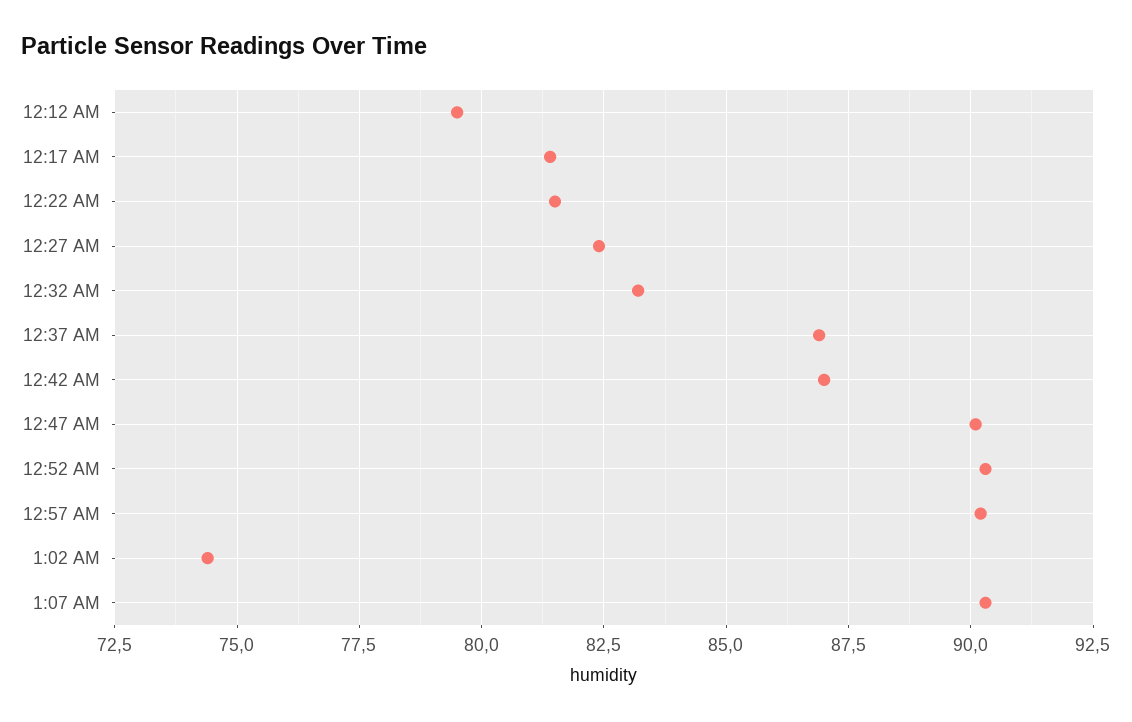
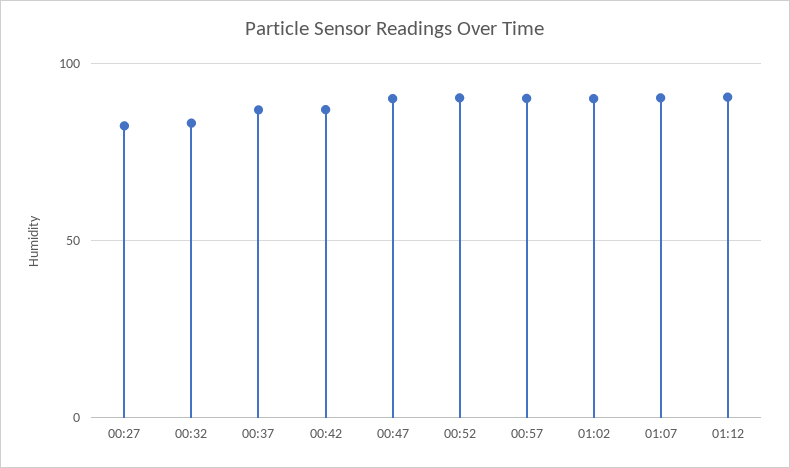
12:12 AM: 79.5 -> none
12:17 AM: 81.5 -> none
12:22 AM: 81.5 -> none
1:02 AM: 74.5 -> 90
01:12: none -> 90

